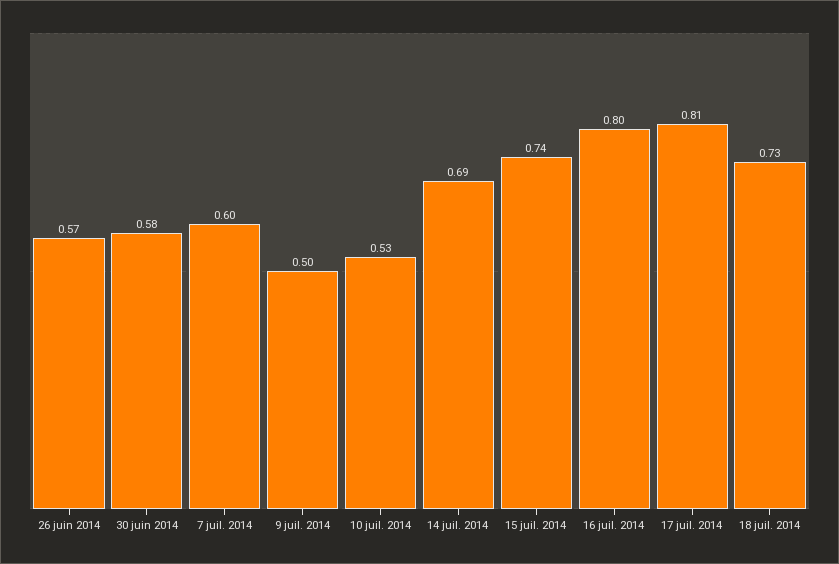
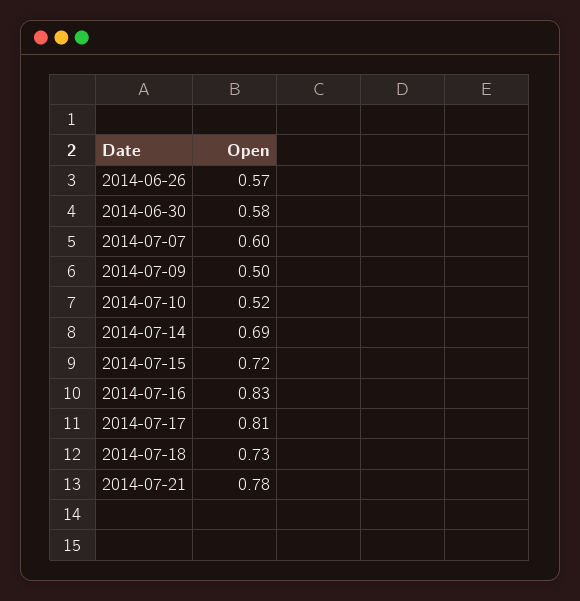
10 juil. 2014: 0.53 -> 0.52
15 juil. 2014: 0.74 -> 0.72
16 juil. 2014: 0.8 -> 0.83
2014-07-21: none -> 0.78

